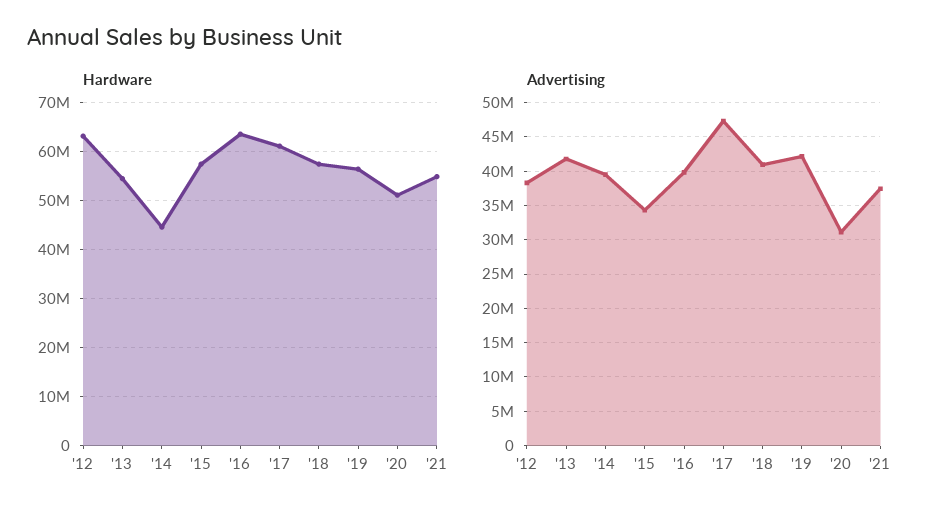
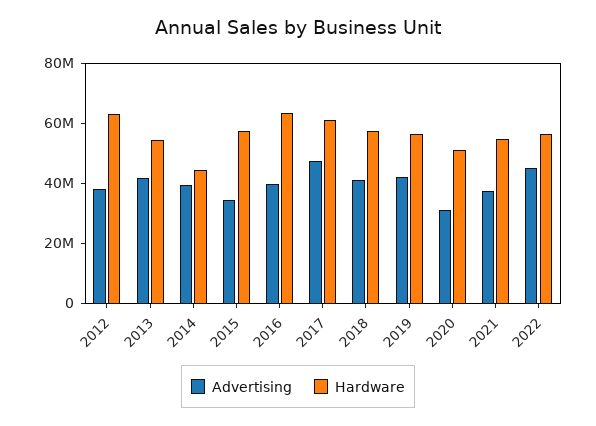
Advertising, 2022: none -> 45000000
Hardware, 2022: none -> 55000000

